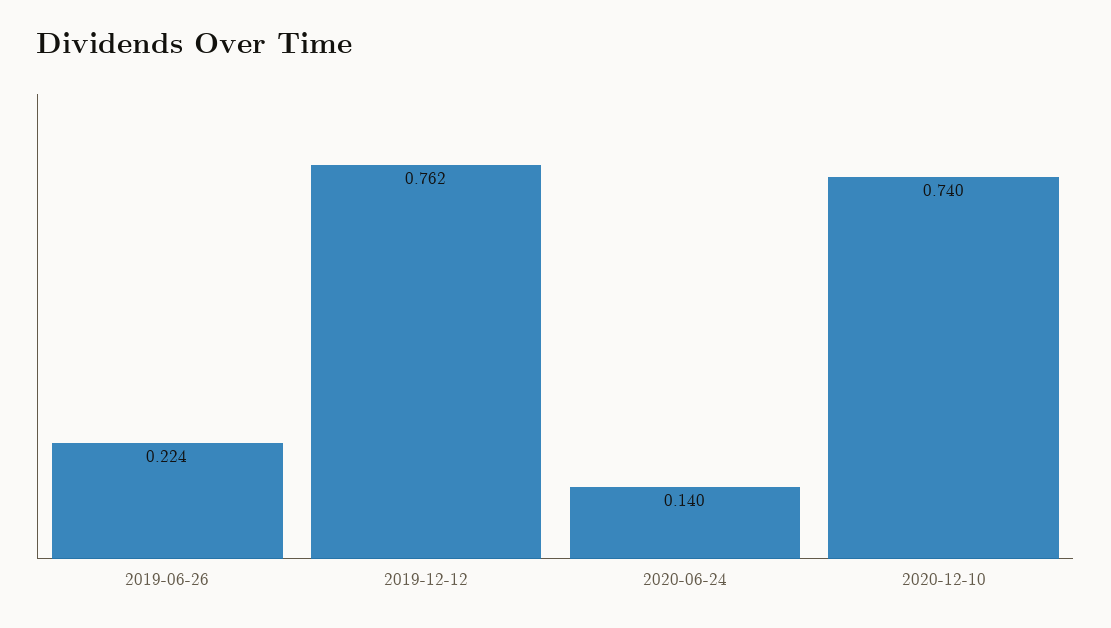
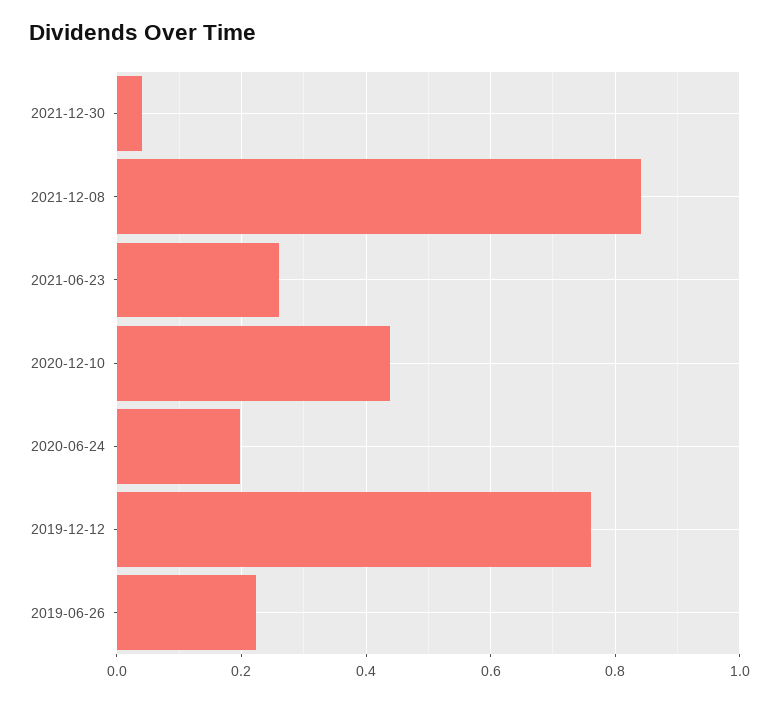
2020-06-24: 0.14 -> 0.2
2020-12-10: 0.74 -> 0.44
2021-12-30: none -> 0.04
2021-12-08: none -> 0.84
2021-06-23: none -> 0.26

